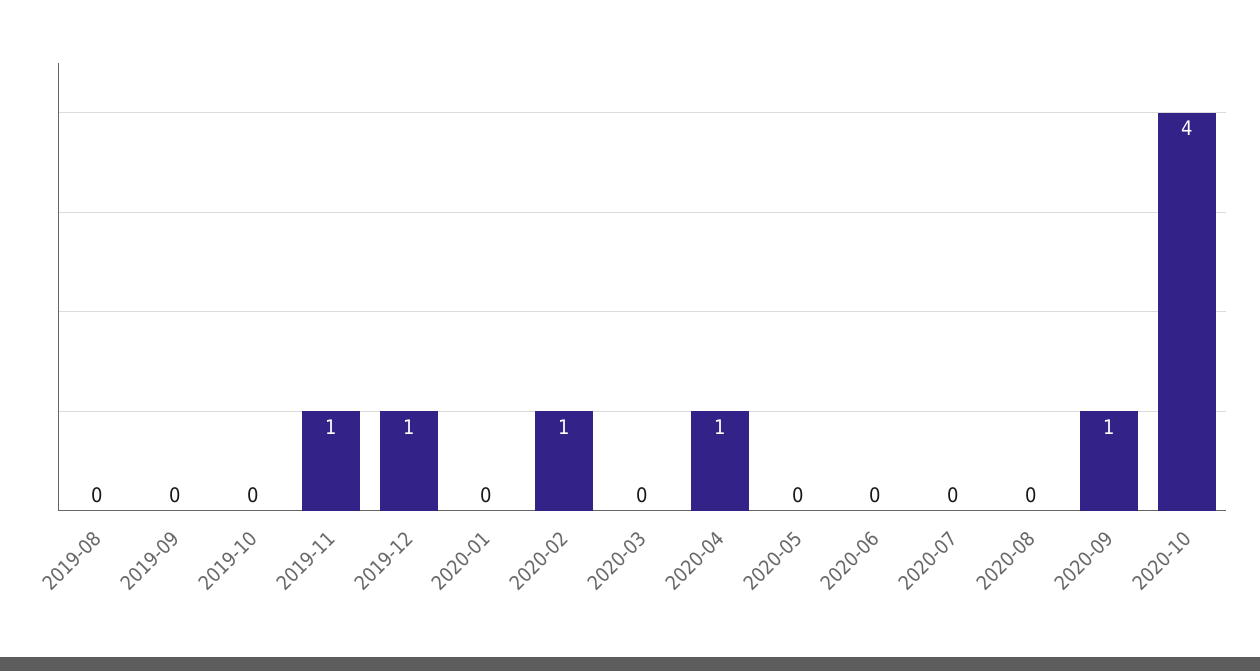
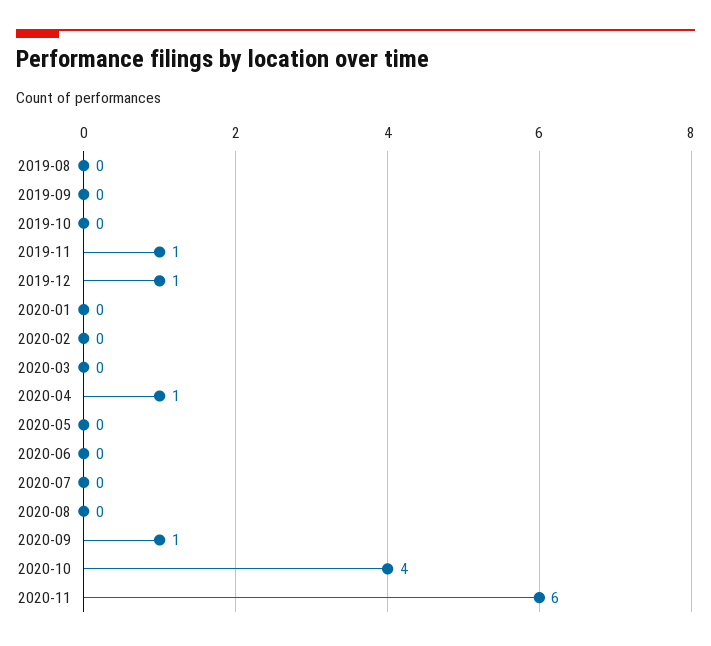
2020-02: 1 -> 0
2020-11: none -> 6

